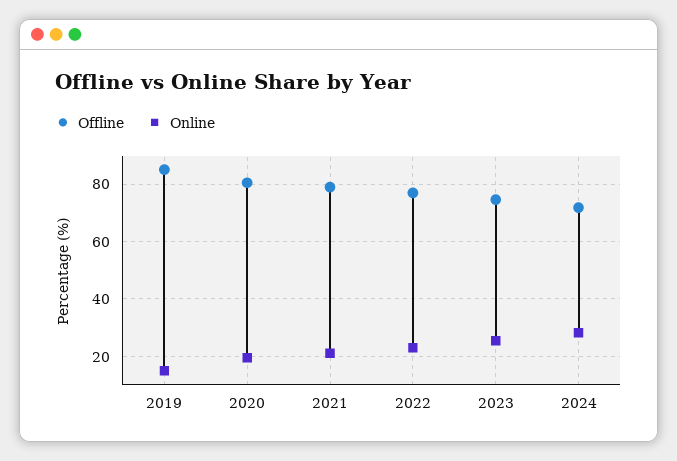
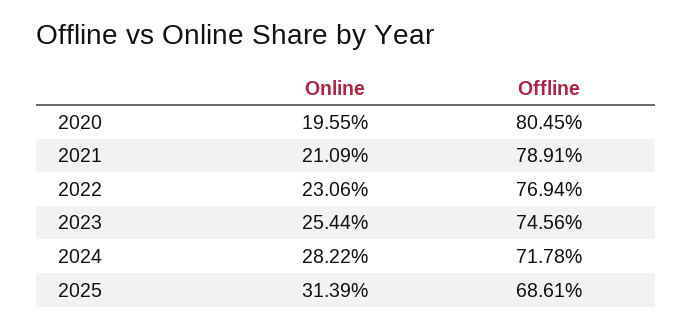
Offline, 2019: 85 -> none
Online, 2019: 15 -> none
Online, 2025: none -> 31.39
Offline, 2025: none -> 68.61

